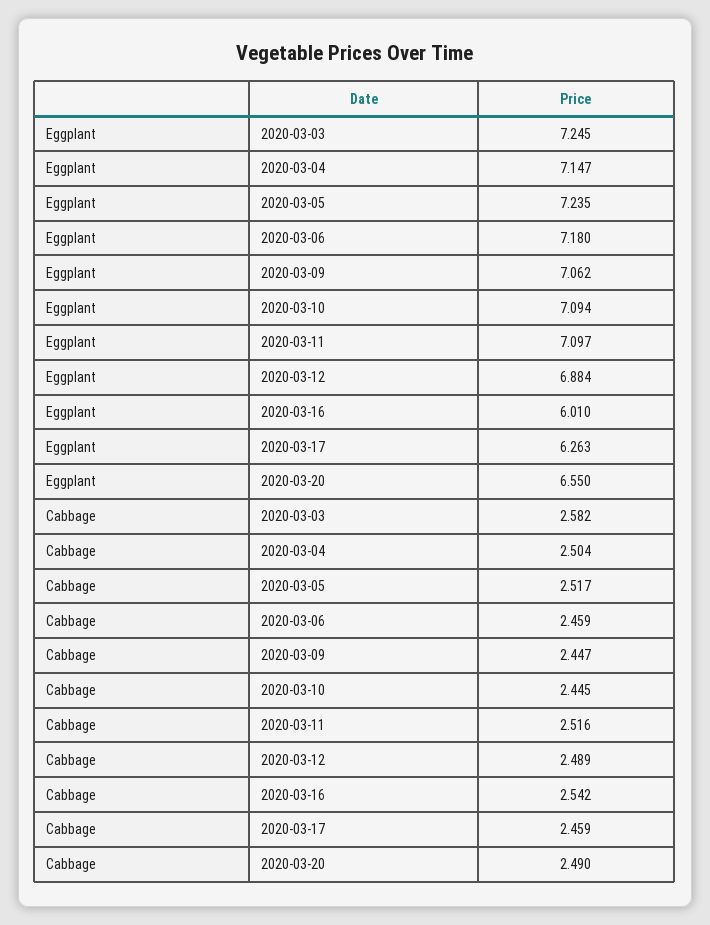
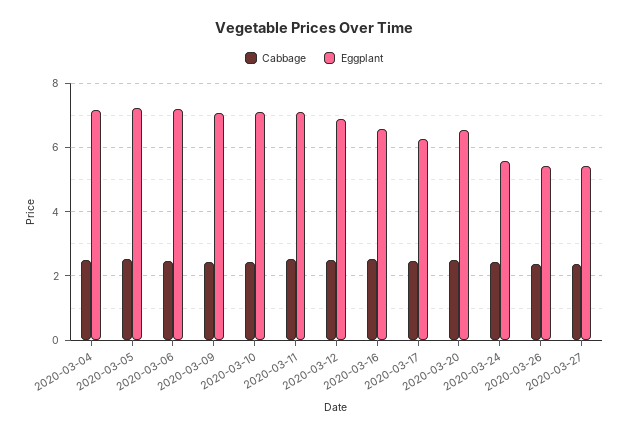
Eggplant, 2020-03-03: 7.245 -> none
Eggplant, 2020-03-16: 6.01 -> 6.6
Cabbage, 2020-03-03: 2.582 -> none
Cabbage, 2020-03-24: none -> 2.4
Eggplant, 2020-03-24: none -> 5.6
Cabbage, 2020-03-26: none -> 2.4
Eggplant, 2020-03-26: none -> 5.4
Cabbage, 2020-03-27: none -> 2.4
Eggplant, 2020-03-27: none -> 5.4

